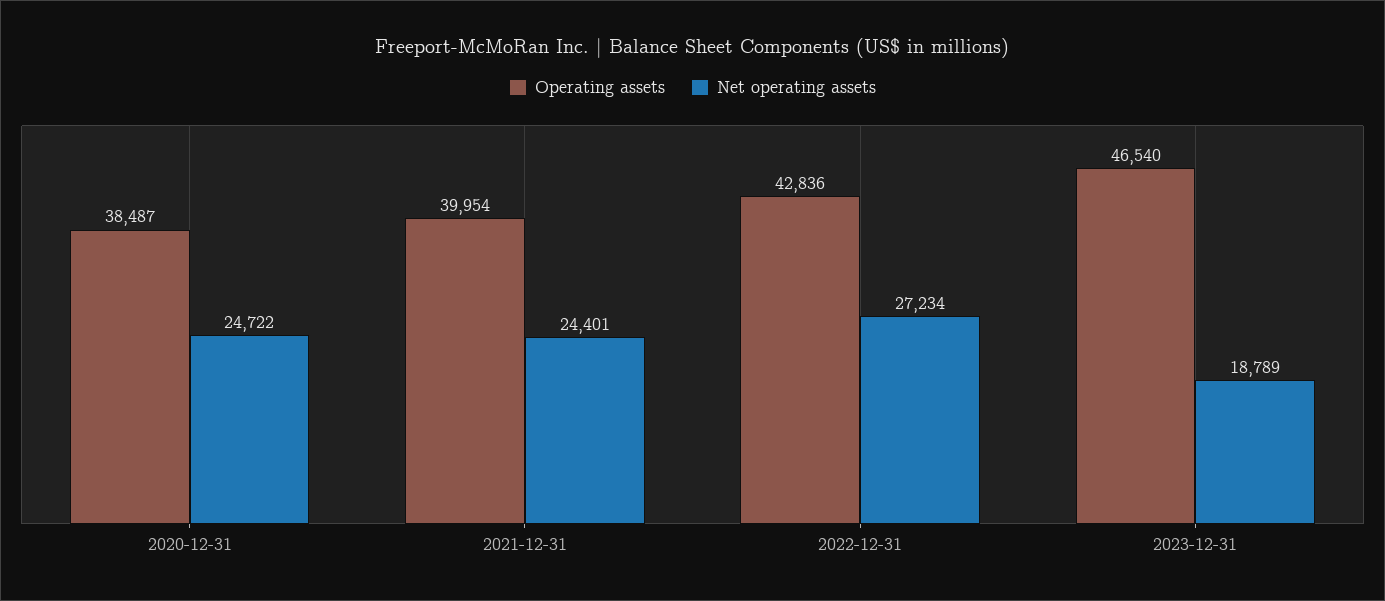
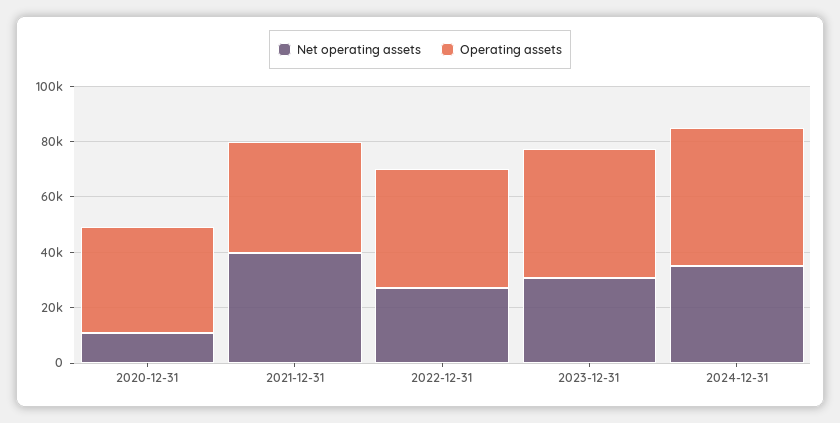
Net operating assets, 2020-12-31: 24722 -> 10000
Net operating assets, 2021-12-31: 24401 -> 40000
Net operating assets, 2023-12-31: 18789 -> 30000
Net operating assets, 2024-12-31: none -> 35000
Operating assets, 2024-12-31: none -> 50000

